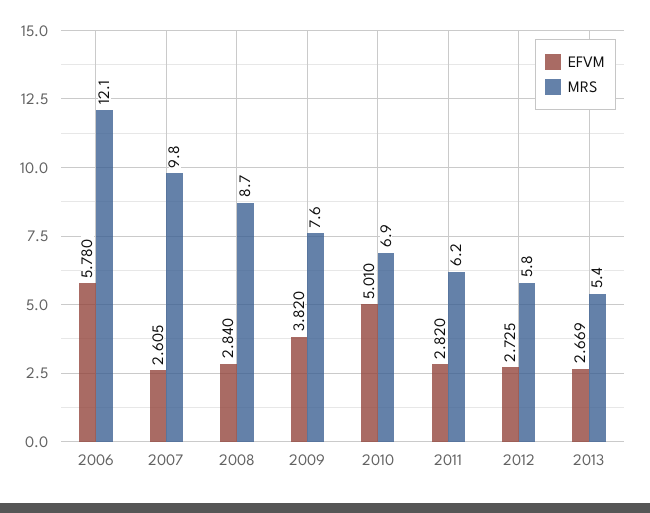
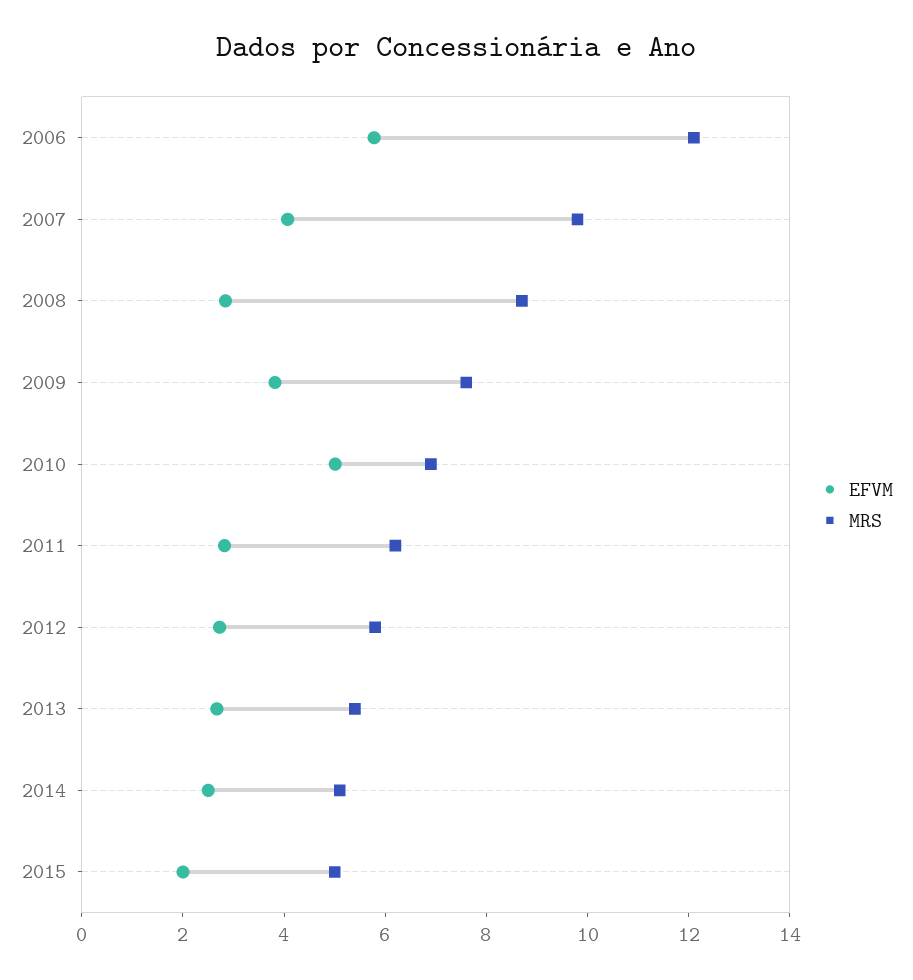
EFVM, 2007: 2.605 -> 4
EFVM, 2014: none -> 2.5
MRS, 2014: none -> 5
EFVM, 2015: none -> 2
MRS, 2015: none -> 5

